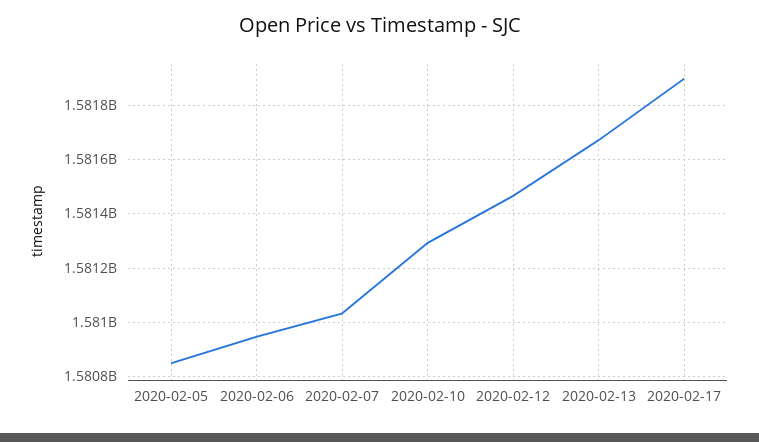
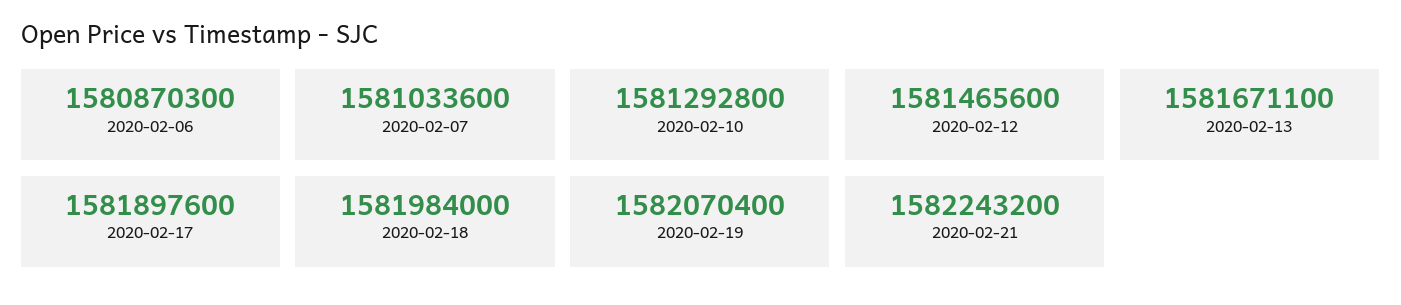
2020-02-05: 1580850000 -> none
2020-02-06: 1580950000 -> 1580870300
2020-02-18: none -> 1581984000
2020-02-19: none -> 1582070400
2020-02-21: none -> 1582243200

